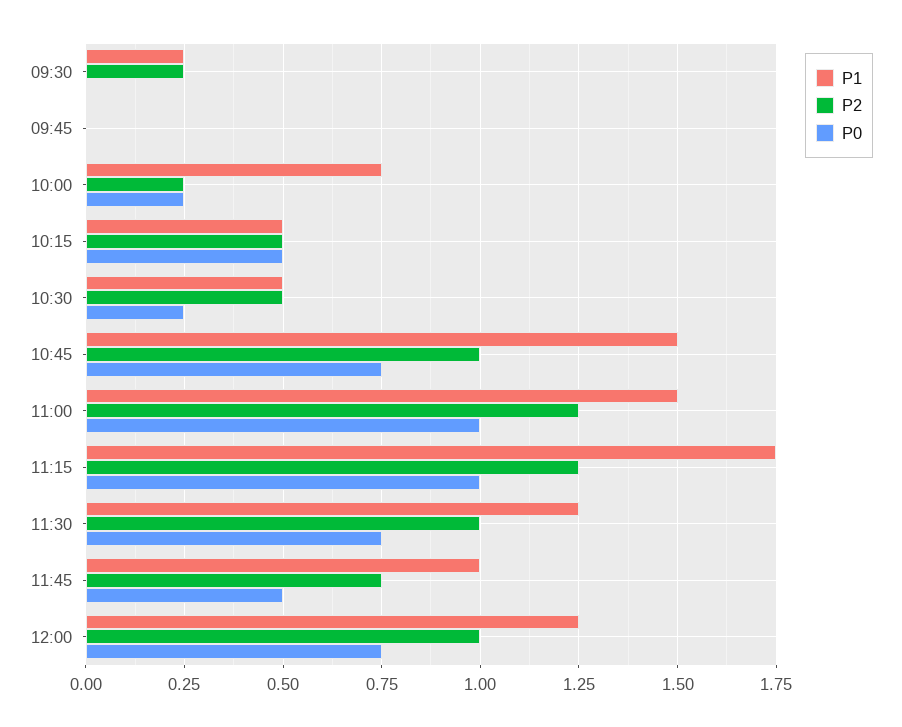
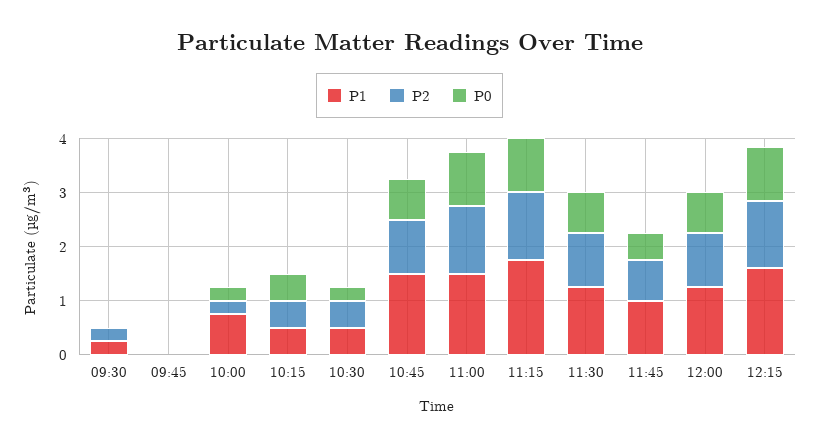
P1, 12:15: none -> 1.6
P2, 12:15: none -> 1.2
P0, 12:15: none -> 1

